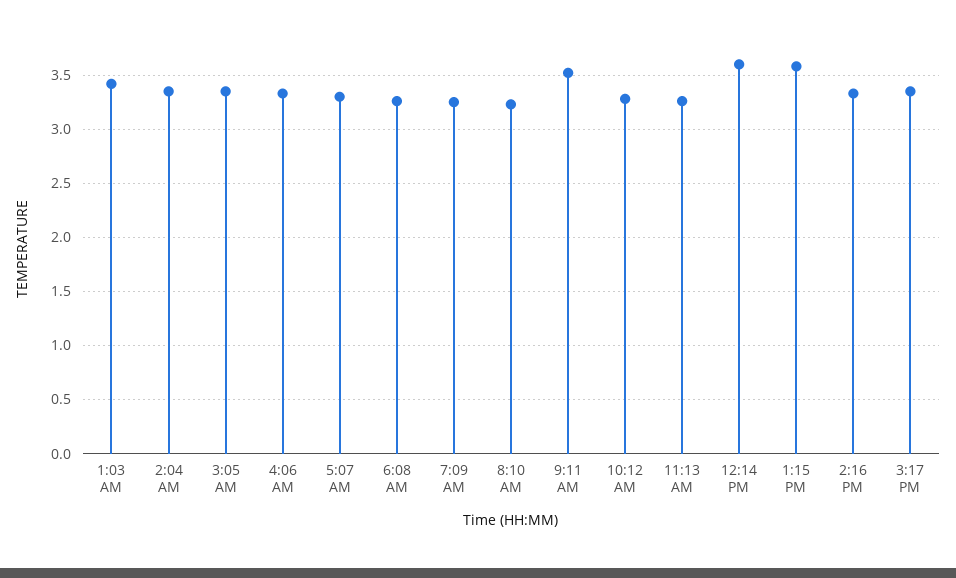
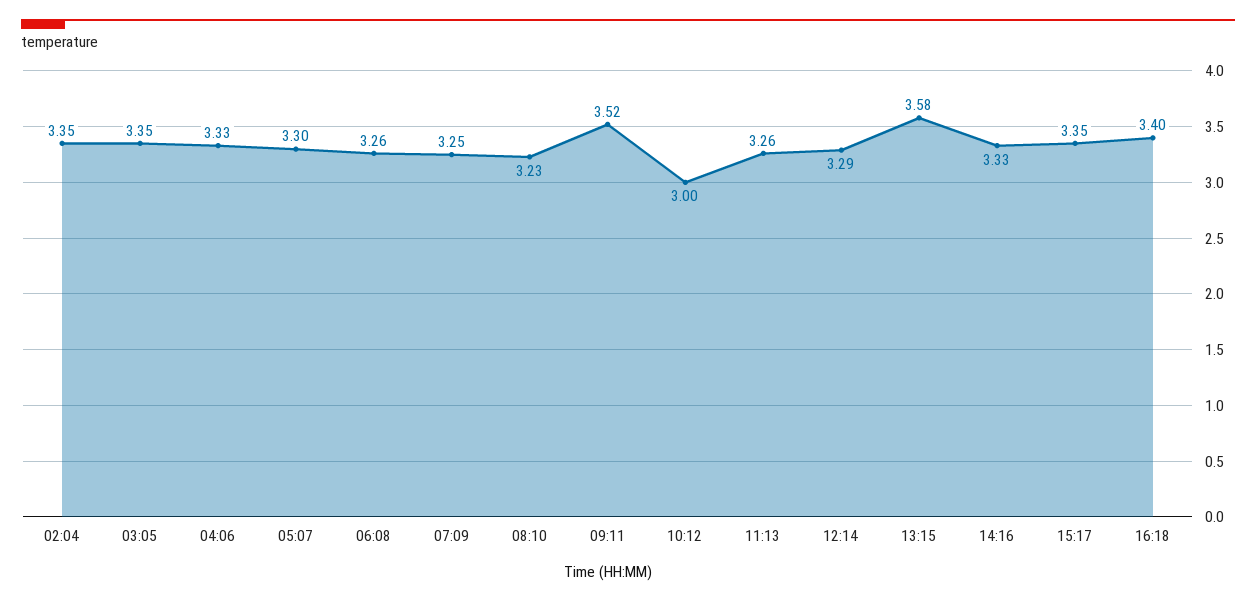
1:03 AM: 3.4 -> none
10:12 AM: 3.3 -> 3
12:14 PM: 3.6 -> 3.29
16:18: none -> 3.4

